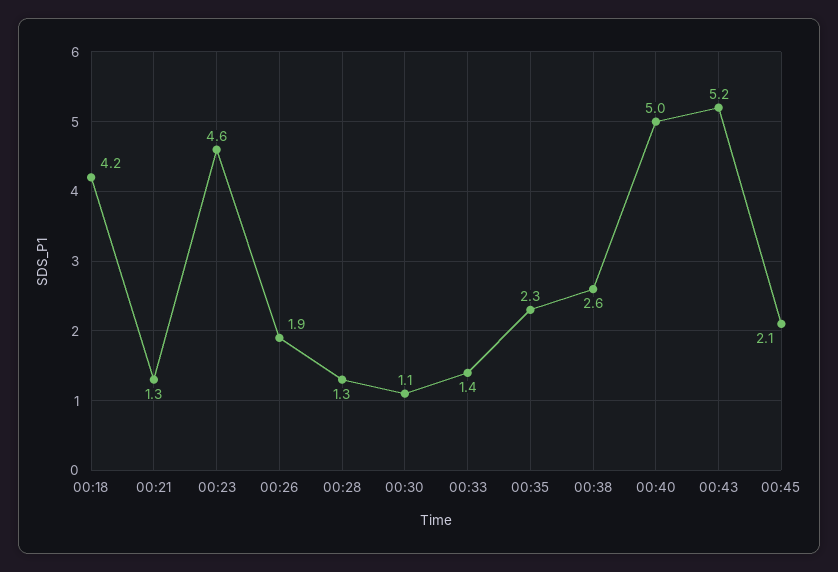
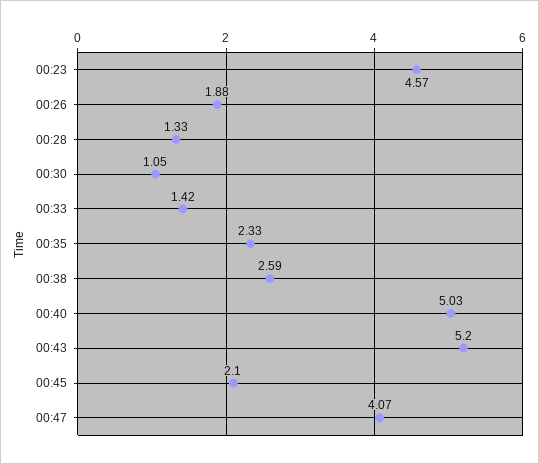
00:18: 4.2 -> none
00:21: 1.3 -> none
00:47: none -> 4.07

